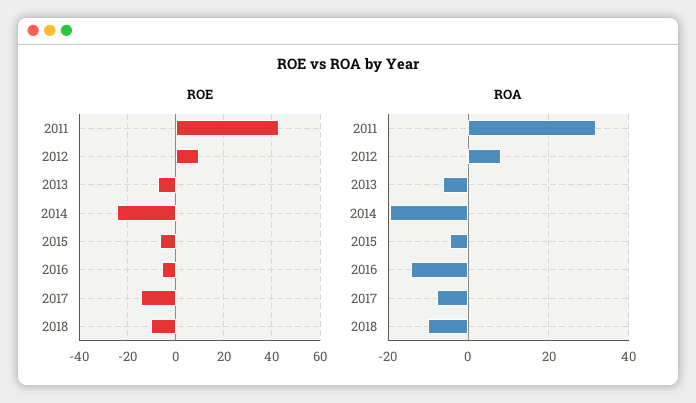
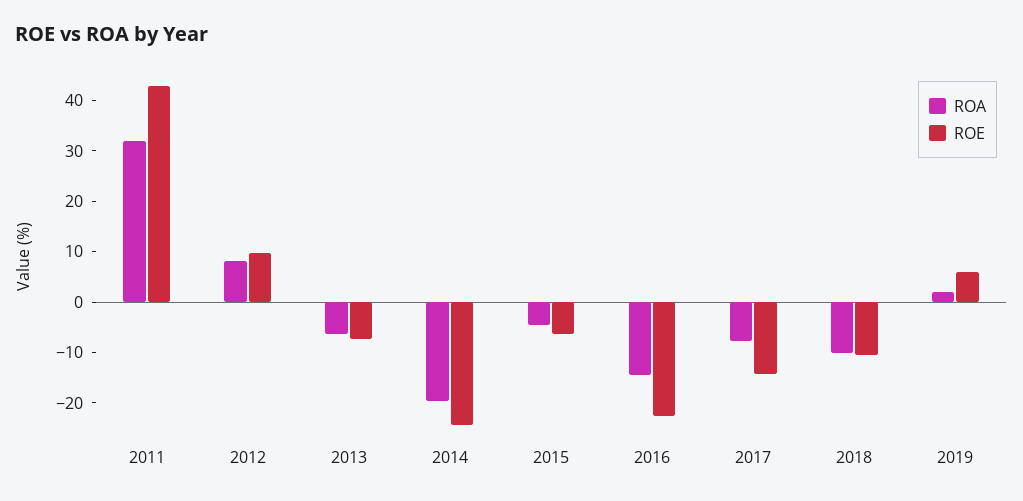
ROE, 2016: -5 -> -22
ROA, 2019: none -> 2
ROE, 2019: none -> 6

